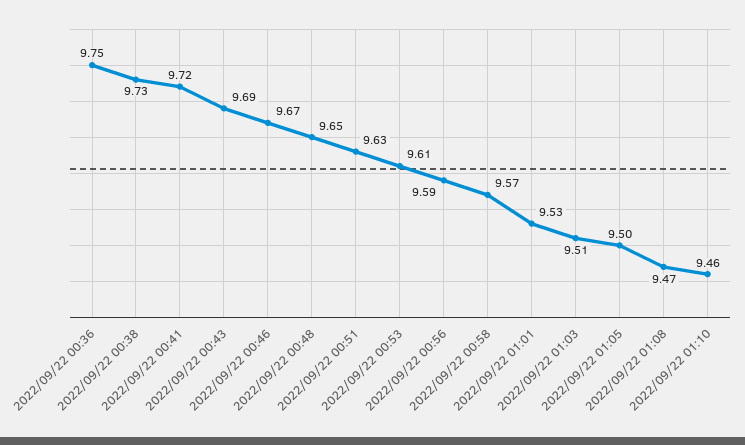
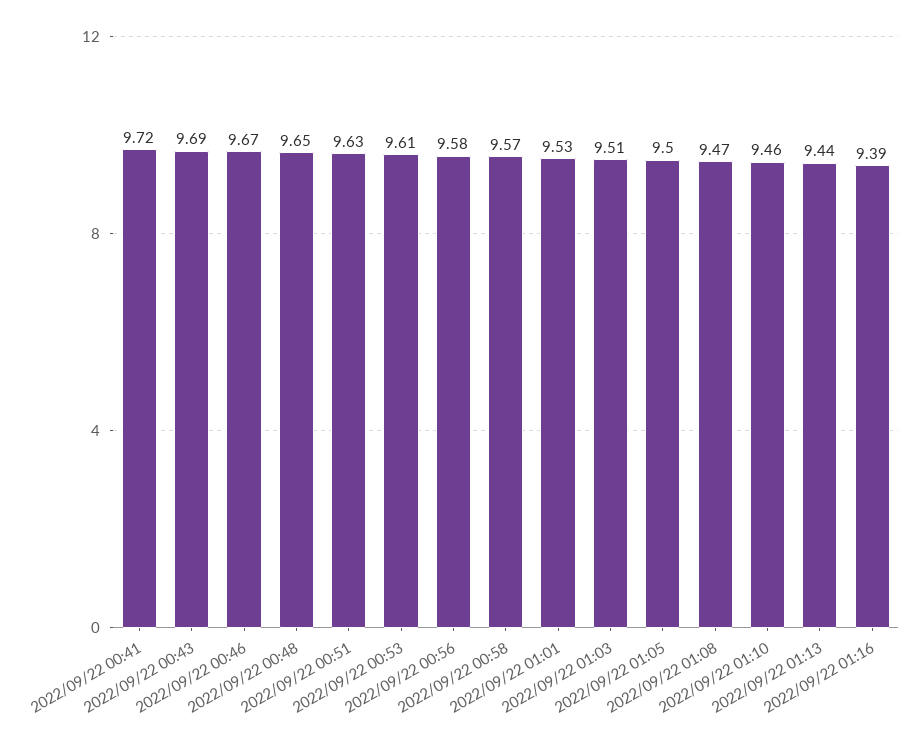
2022/09/22 00:36: 9.75 -> none
2022/09/22 00:38: 9.73 -> none
2022/09/22 00:56: 9.59 -> 9.58
2022/09/22 01:13: none -> 9.44
2022/09/22 01:16: none -> 9.39

